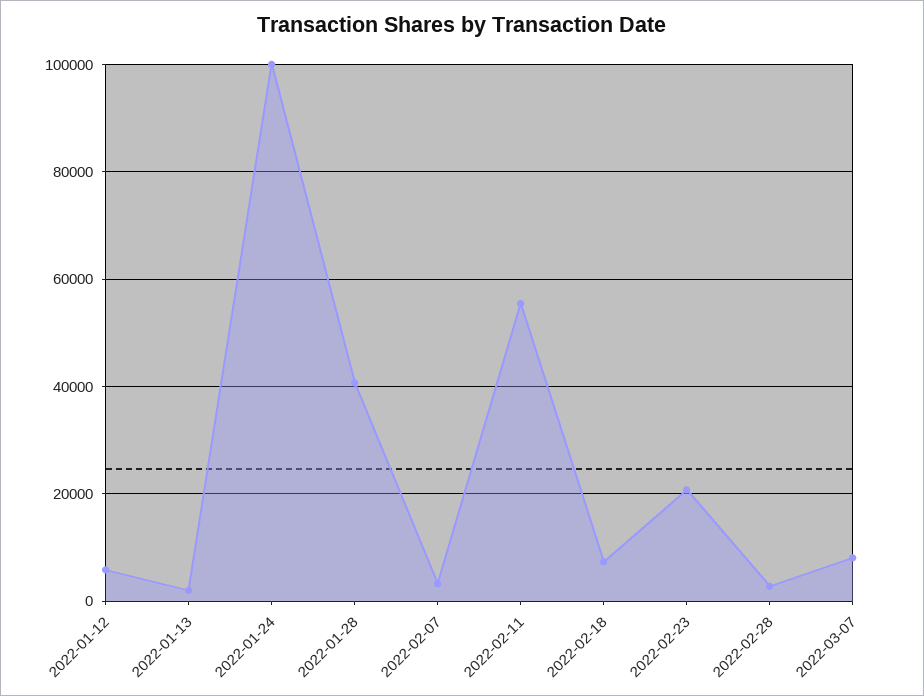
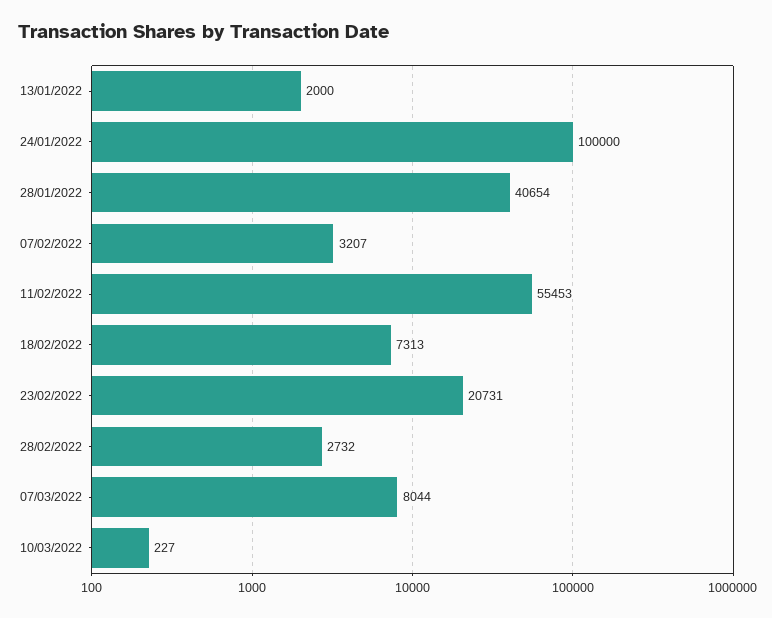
2022-01-12: 6000 -> none
10/03/2022: none -> 227

